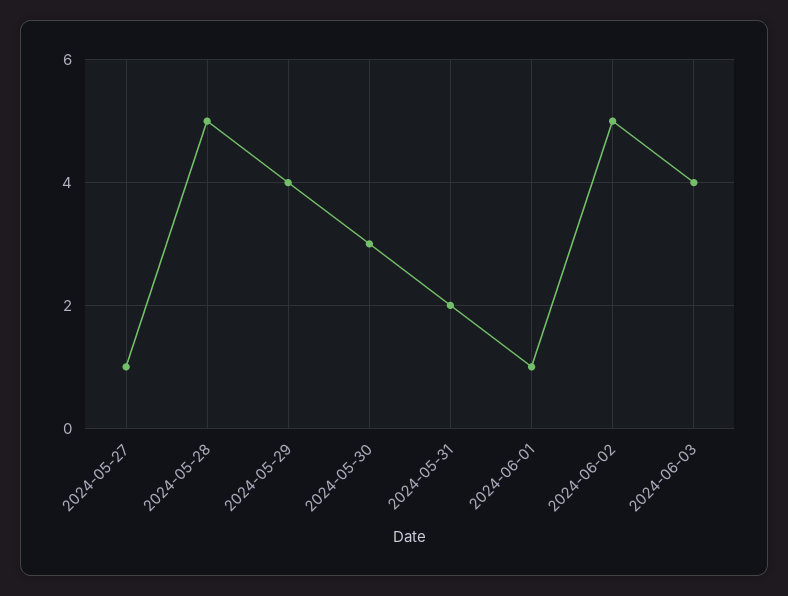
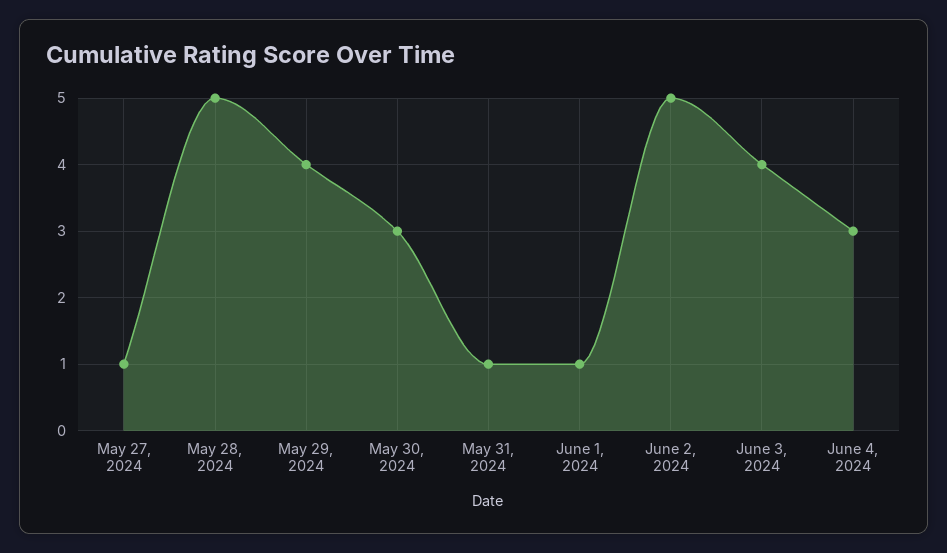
2024-05-31: 2 -> 1
June 4, 2024: none -> 3

